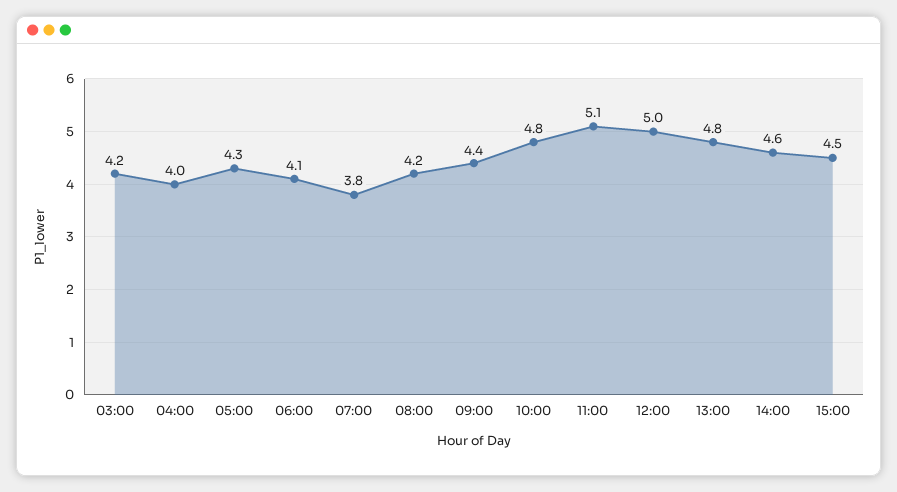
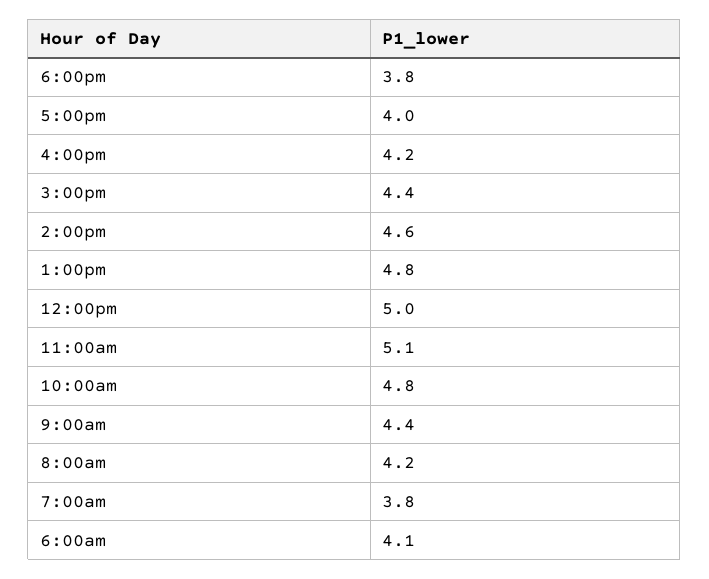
03:00: 4.2 -> none
04:00: 4 -> none
05:00: 4.3 -> none
15:00: 4.5 -> 4.4
6:00pm: none -> 3.8
5:00pm: none -> 4
4:00pm: none -> 4.2

